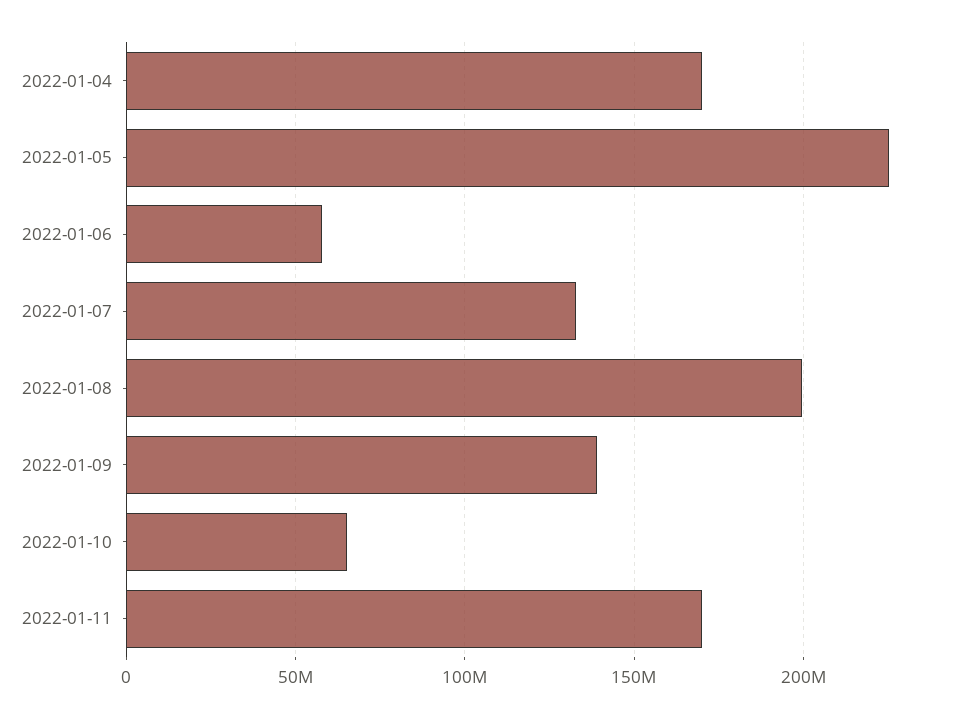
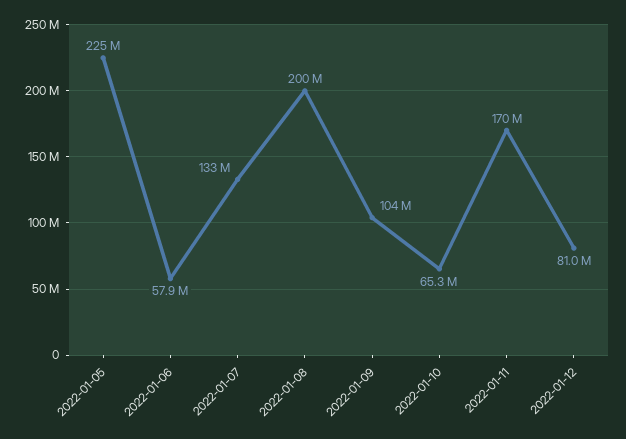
2022-01-04: 170000000 -> none
2022-01-09: 140000000 -> 104000000
2022-01-12: none -> 81000000

